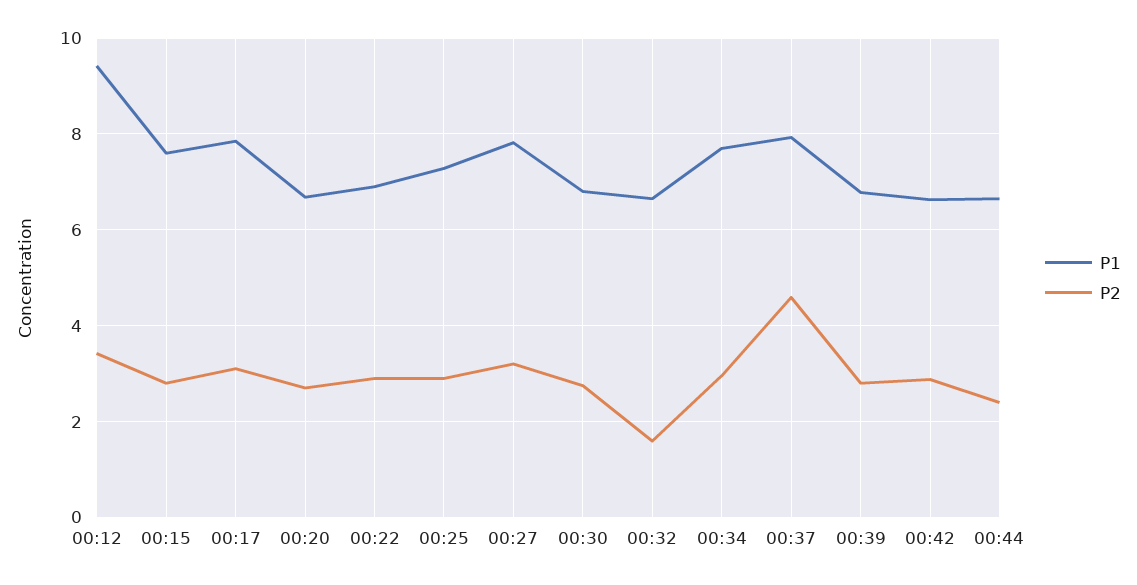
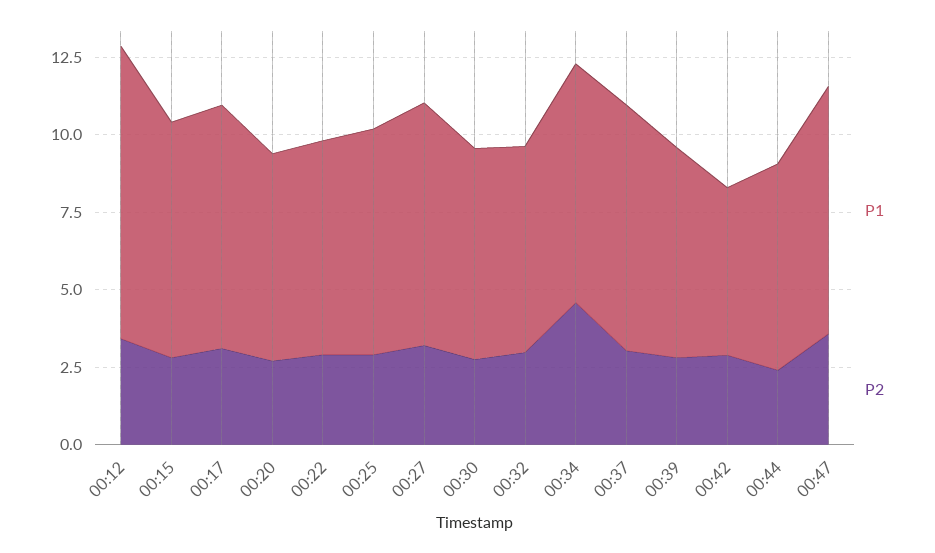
P2, 00:32: 1.6 -> 3
P2, 00:34: 3 -> 4.5
P2, 00:37: 4.6 -> 3
P1, 00:42: 6.6 -> 5.5
P1, 00:47: none -> 8
P2, 00:47: none -> 3.5

